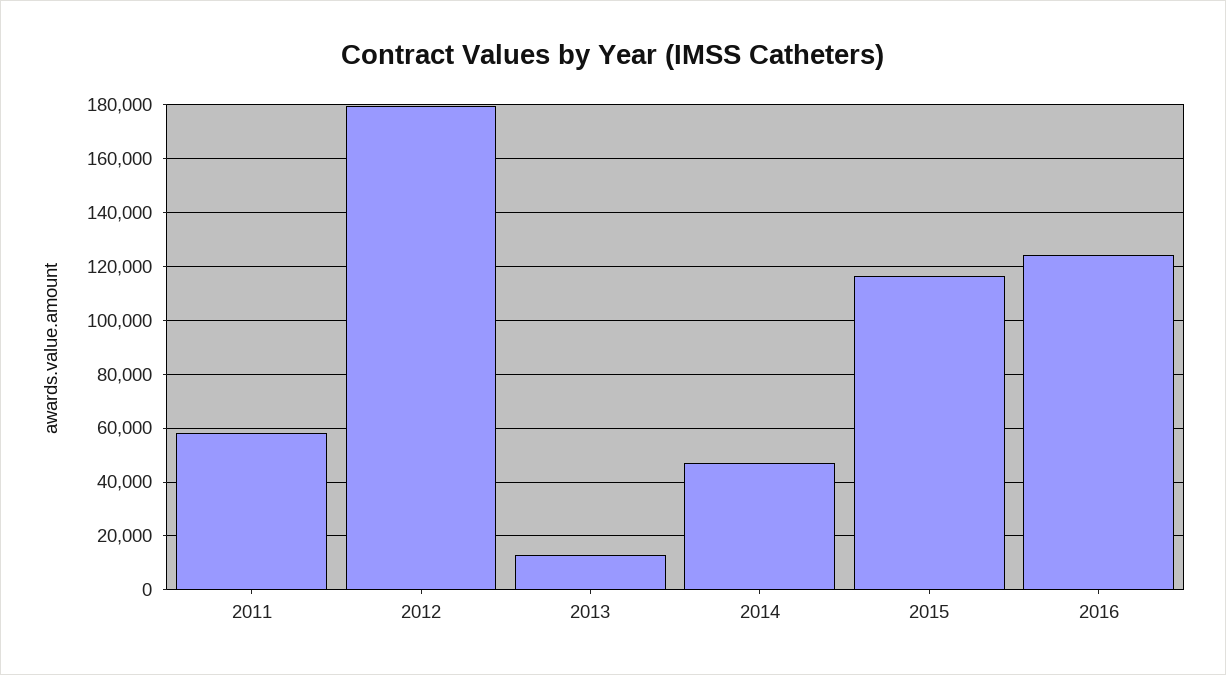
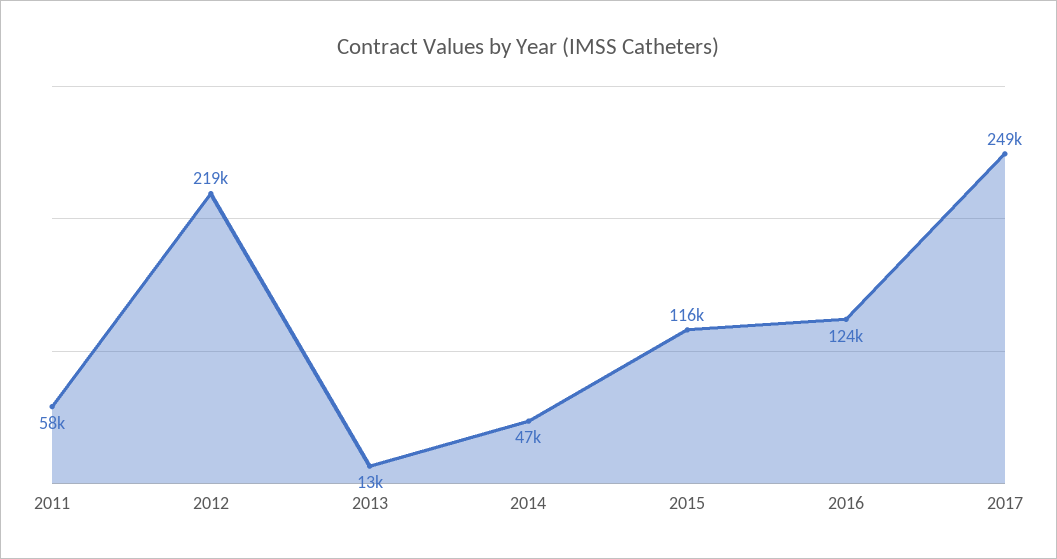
2012: 180000 -> 219000
2017: none -> 249000

